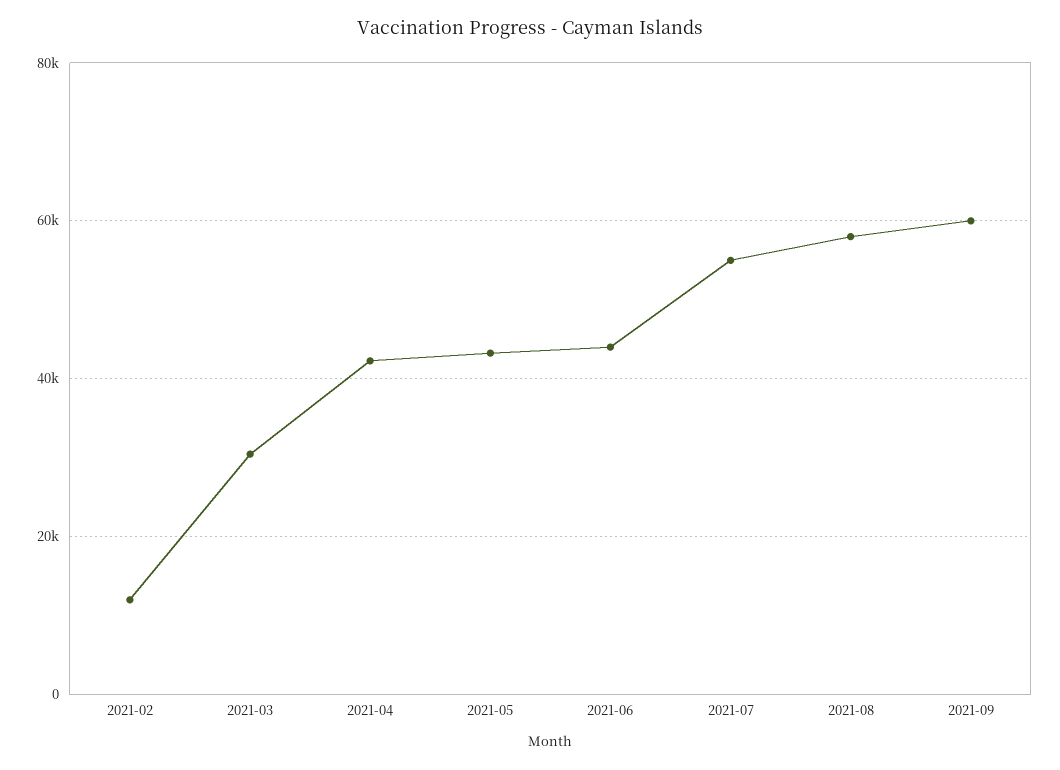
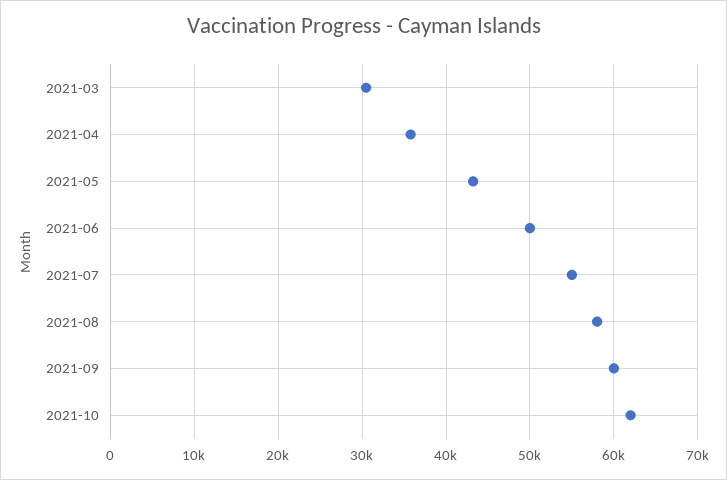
2021-02: 12000 -> none
2021-04: 42000 -> 36000
2021-06: 44000 -> 50000
2021-10: none -> 62000

